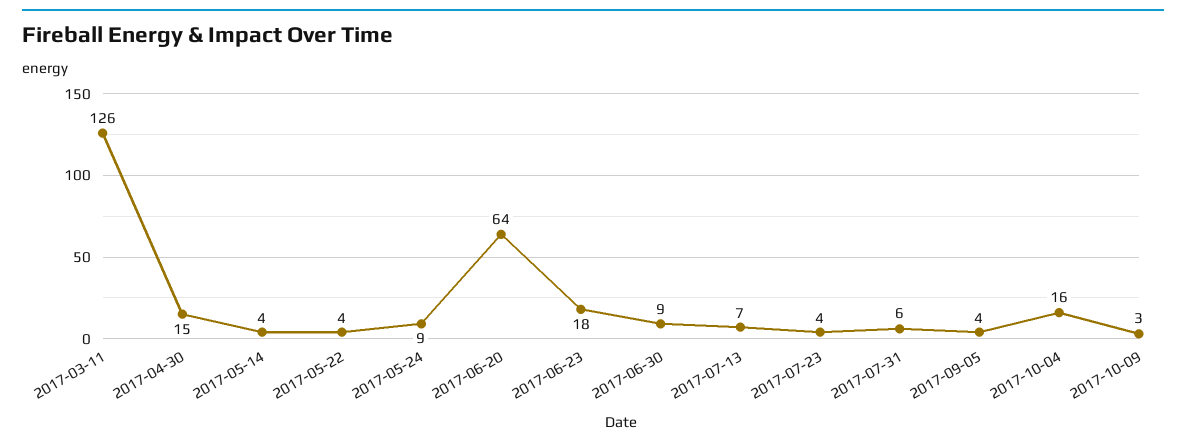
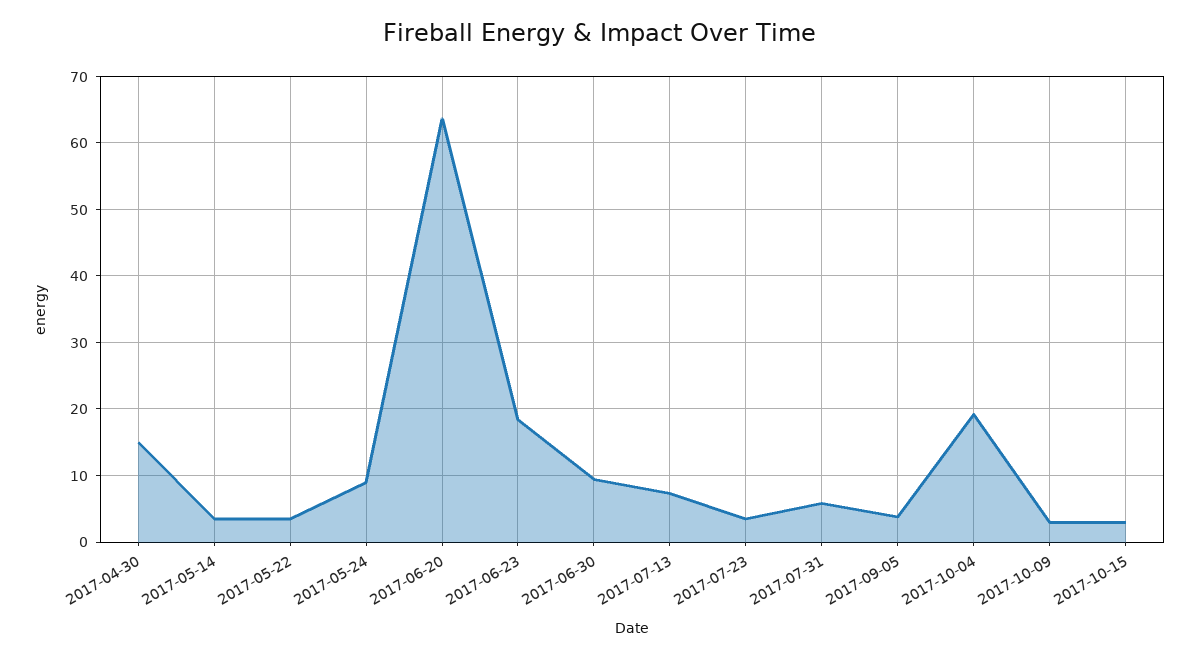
2017-03-11: 126 -> none
2017-10-04: 16 -> 19
2017-10-15: none -> 3

